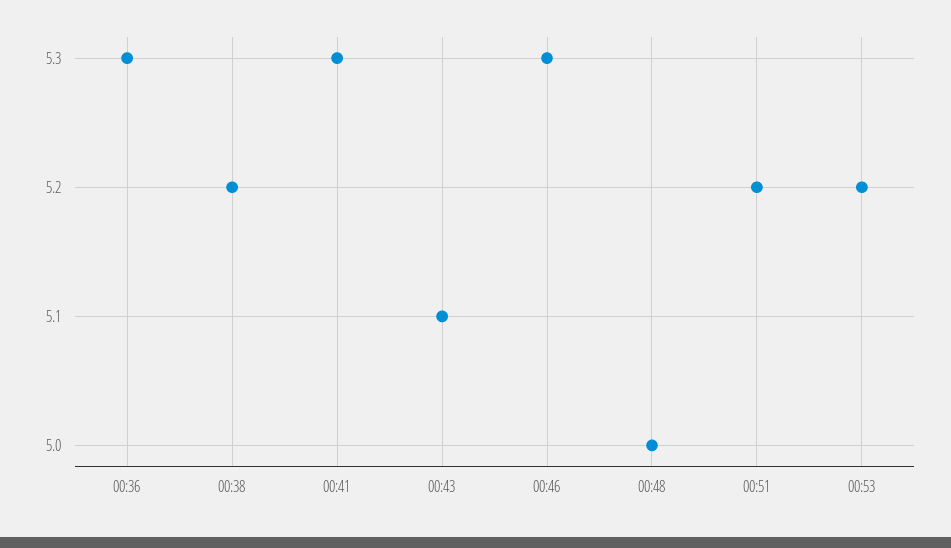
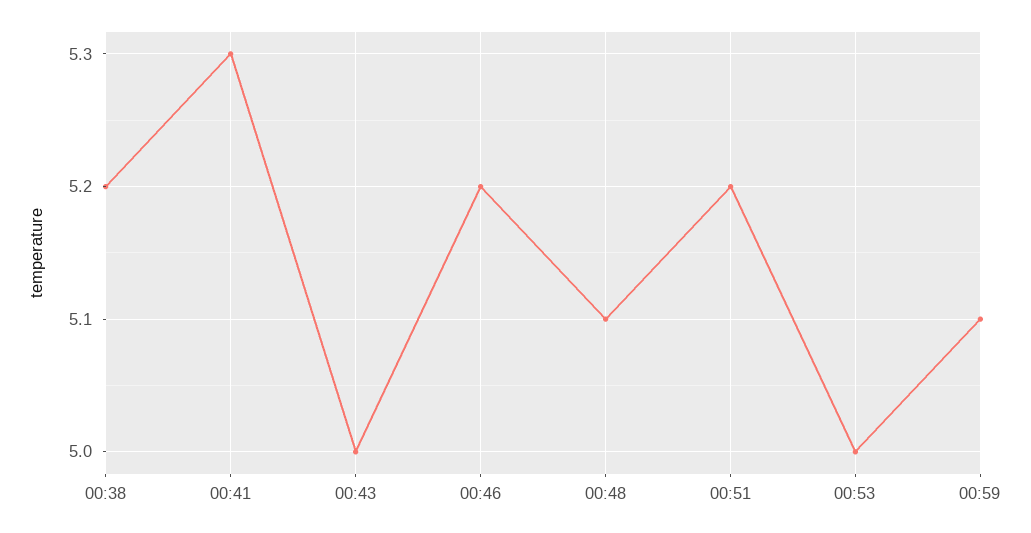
00:36: 5.3 -> none
00:43: 5.1 -> 5
00:46: 5.3 -> 5.2
00:48: 5 -> 5.1
00:53: 5.2 -> 5
00:59: none -> 5.1

